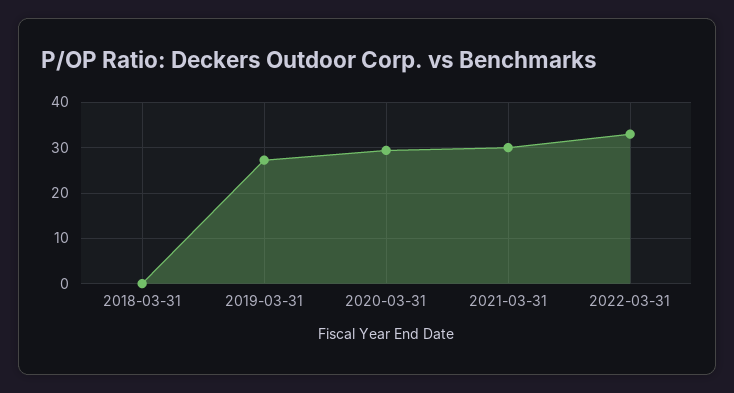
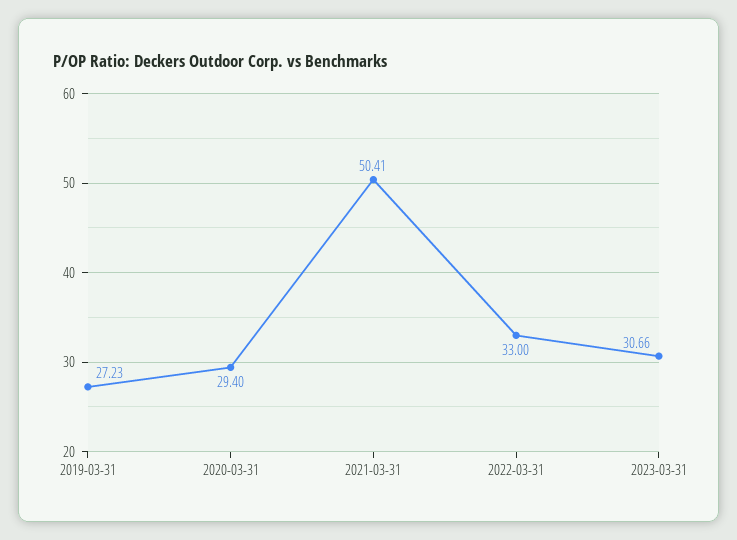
2018-03-31: 0 -> none
2021-03-31: 30 -> 50.41
2023-03-31: none -> 30.66

